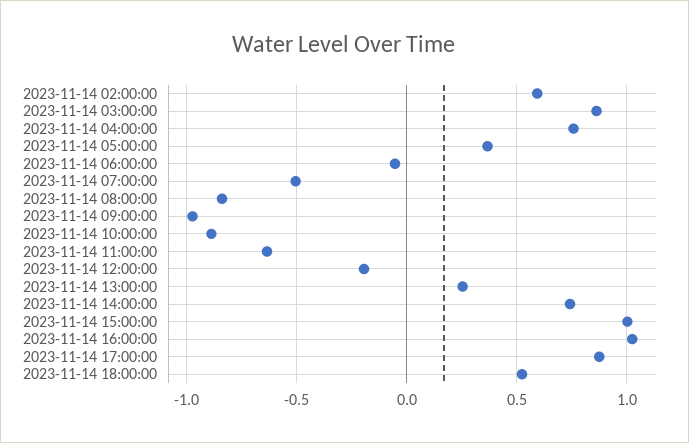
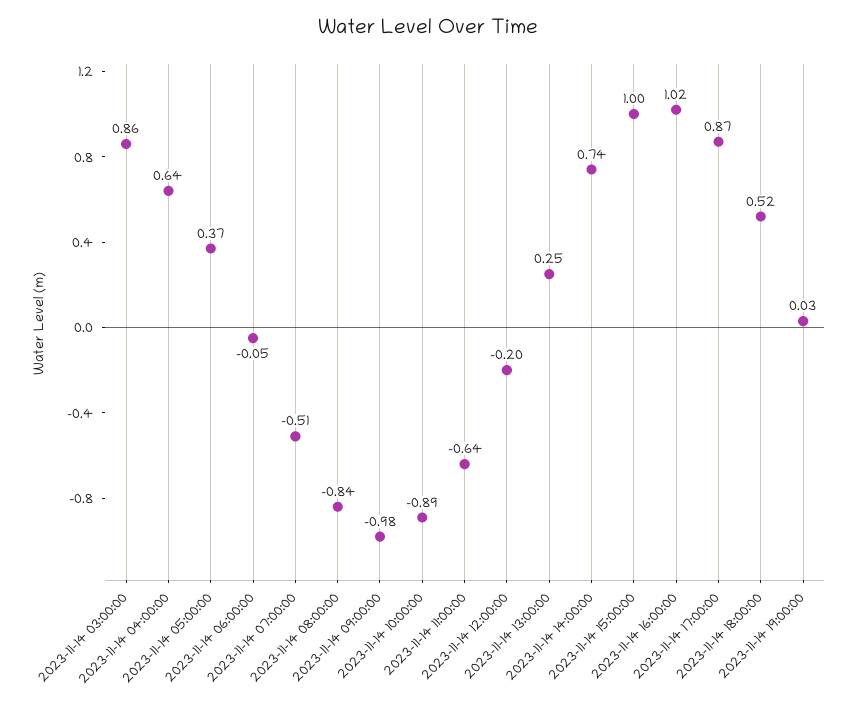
2023-11-14 02:00:00: 0.6 -> none
2023-11-14 04:00:00: 0.75 -> 0.64
2023-11-14 19:00:00: none -> 0.03

